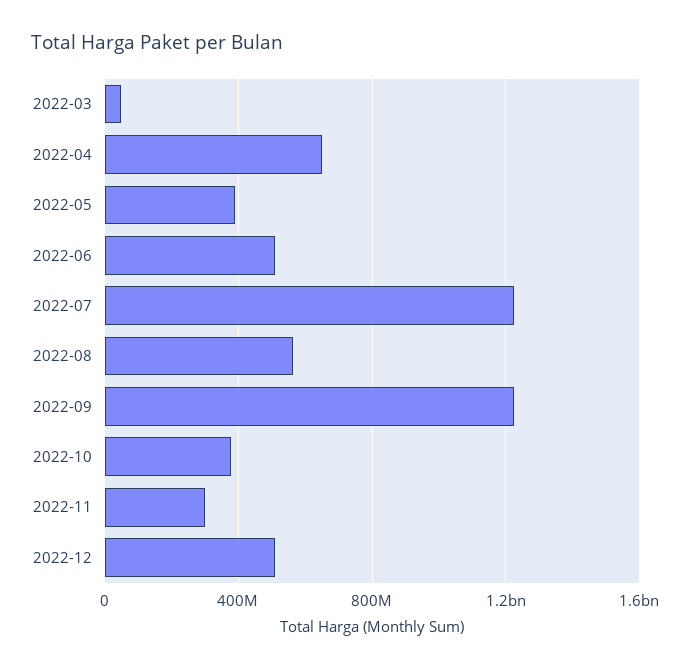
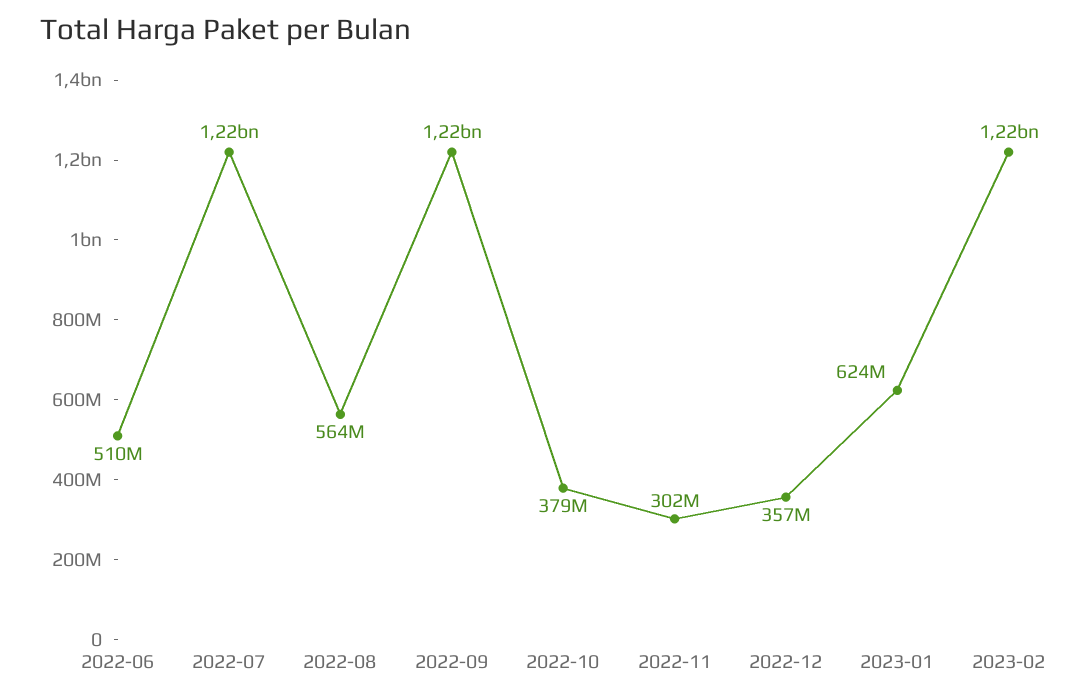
2022-03: 50000000 -> none
2022-04: 650000000 -> none
2022-05: 400000000 -> none
2022-12: 500000000 -> 357000000
2023-01: none -> 624000000
2023-02: none -> 1220000000

